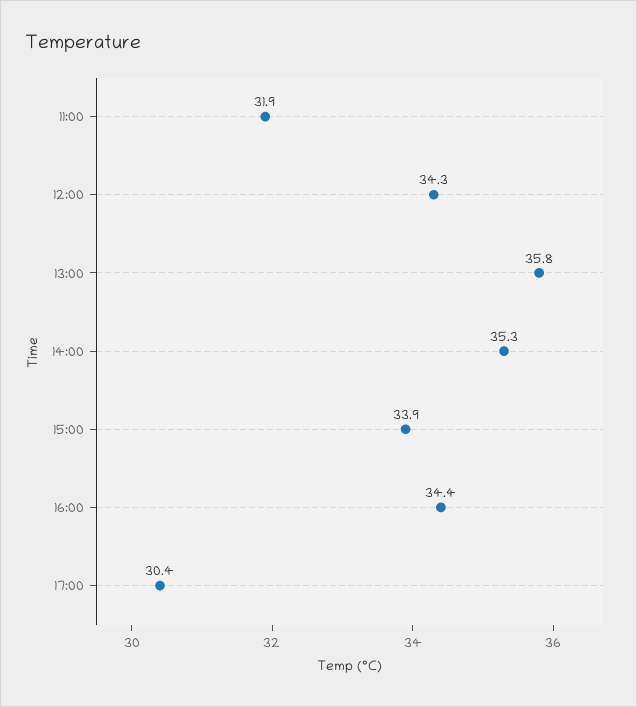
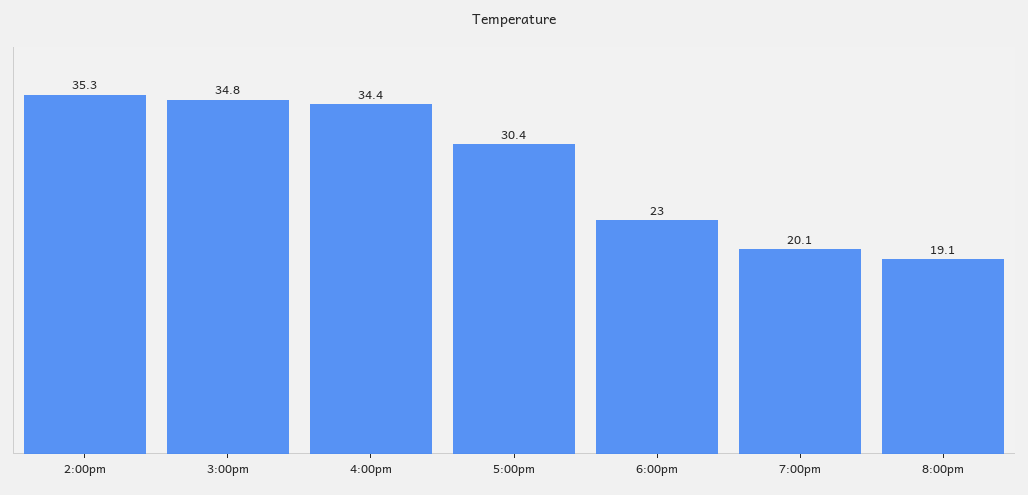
11:00: 31.9 -> none
12:00: 34.3 -> none
13:00: 35.8 -> none
15:00: 33.9 -> 34.8
6:00pm: none -> 23
7:00pm: none -> 20.1
8:00pm: none -> 19.1

